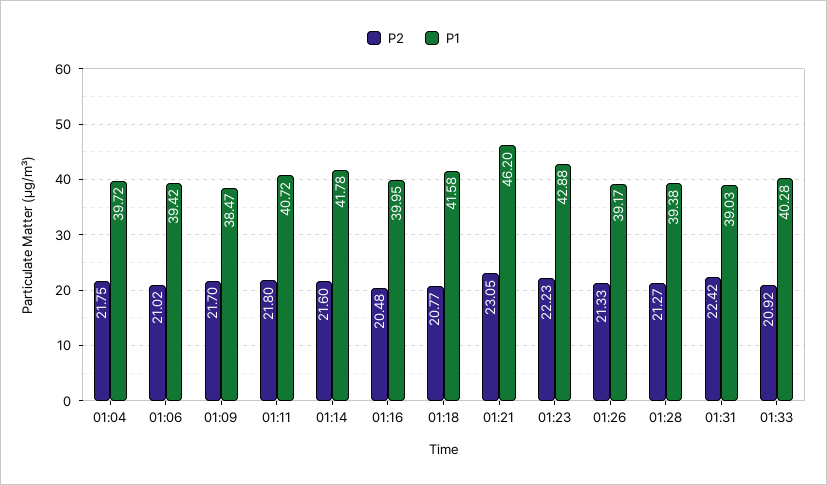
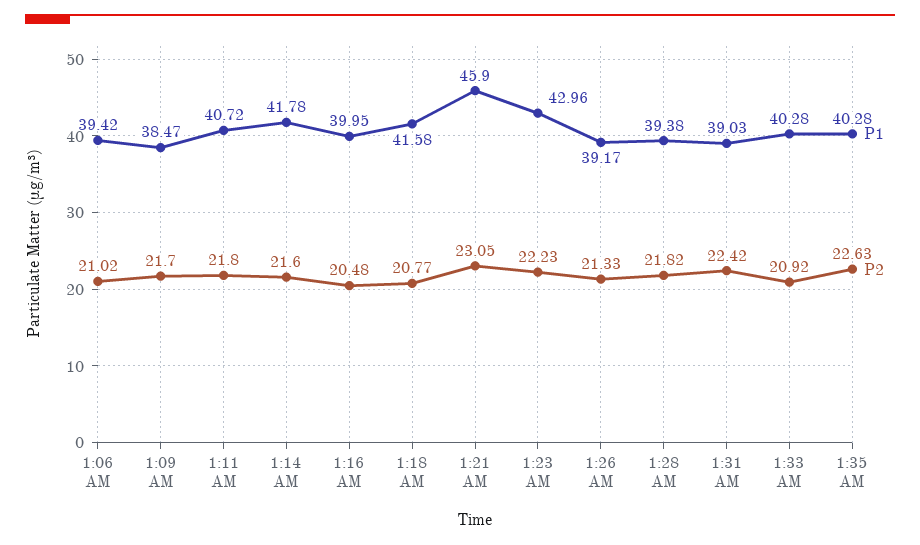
P2, 01:04: 21.75 -> none
P1, 01:04: 39.72 -> none
P1, 01:21: 46.2 -> 45.9
P1, 01:23: 42.88 -> 42.96
P2, 01:28: 21.27 -> 21.82
P1, 1:35 AM: none -> 40.28
P2, 1:35 AM: none -> 22.63

